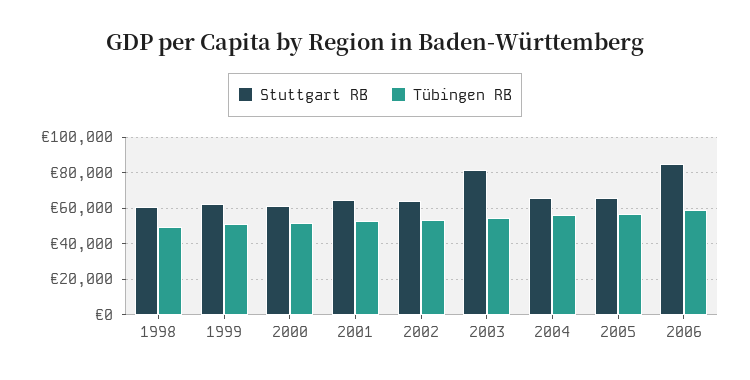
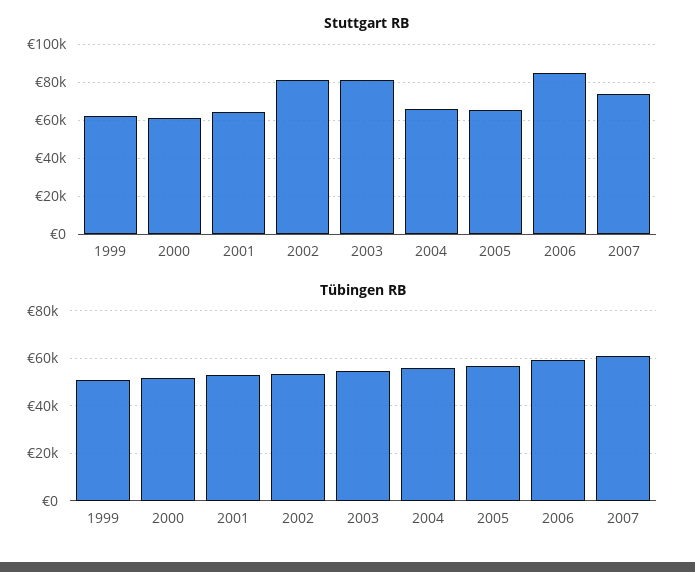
Stuttgart RB, 1998: 60000 -> none
Tübingen RB, 1998: 50000 -> none
Stuttgart RB, 2002: 65000 -> 80000
Stuttgart RB, 2007: none -> 75000
Tübingen RB, 2007: none -> 60000

